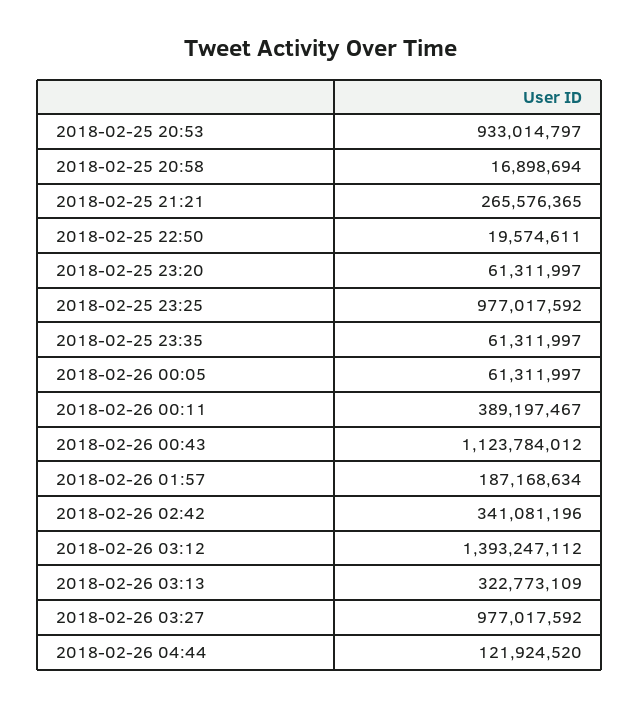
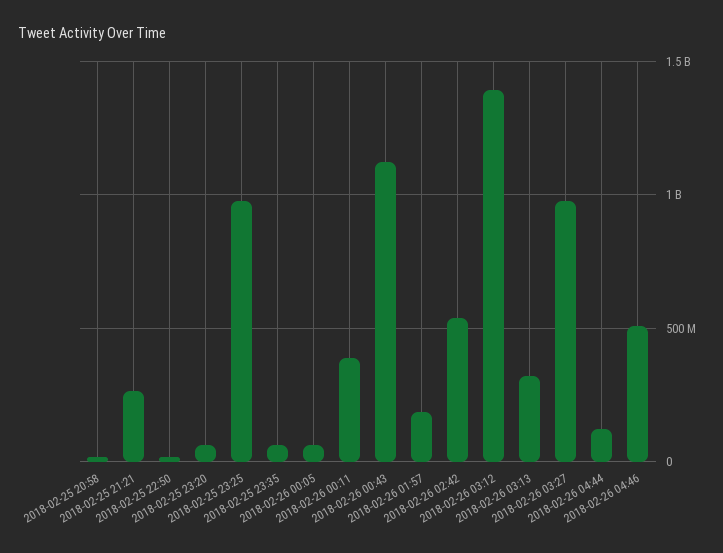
2018-02-25 20:53: 933014797 -> none
2018-02-26 02:42: 341081196 -> 550000000
2018-02-26 04:46: none -> 500000000

